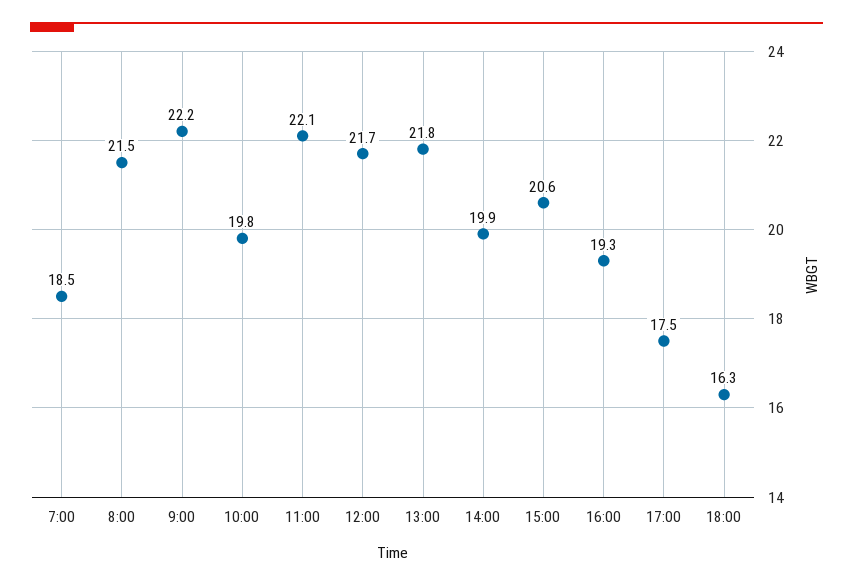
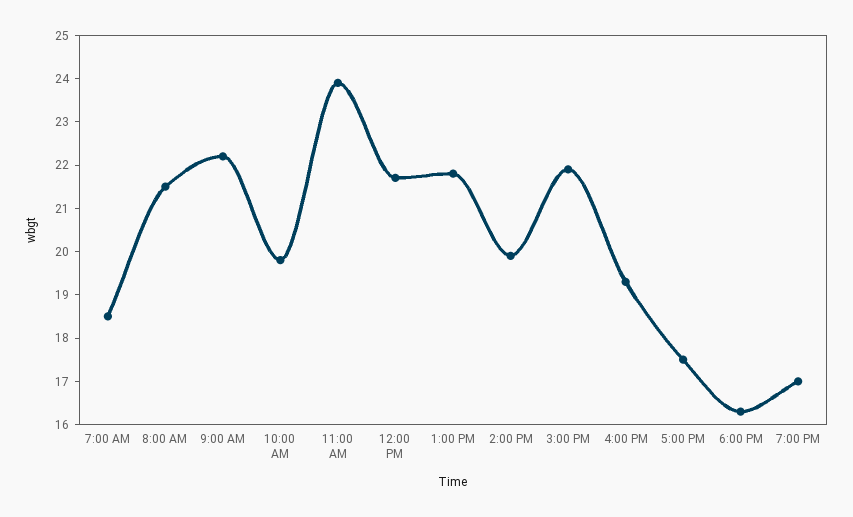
11:00: 22.1 -> 24
15:00: 20.6 -> 22
7:00 PM: none -> 17

